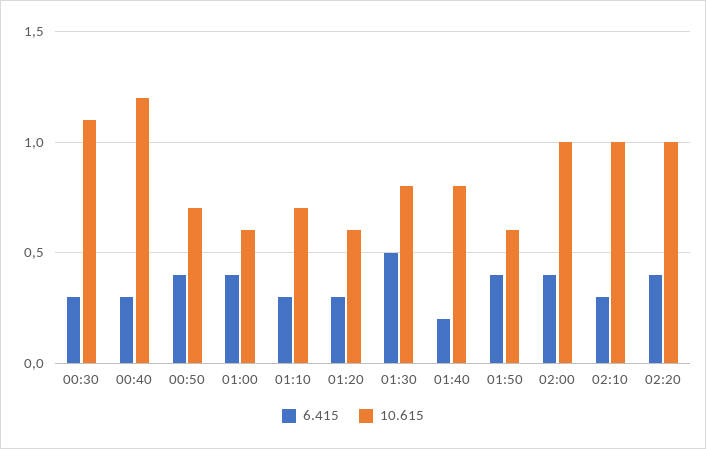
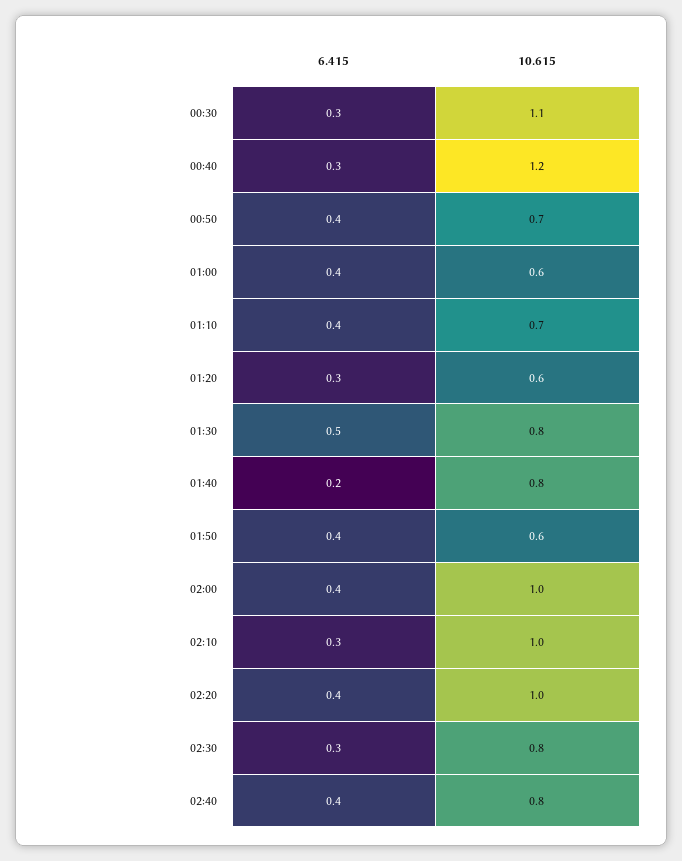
6.415, 01:10: 0.3 -> 0.4
6.415, 02:30: none -> 0.3
10.615, 02:30: none -> 0.8
6.415, 02:40: none -> 0.4
10.615, 02:40: none -> 0.8

